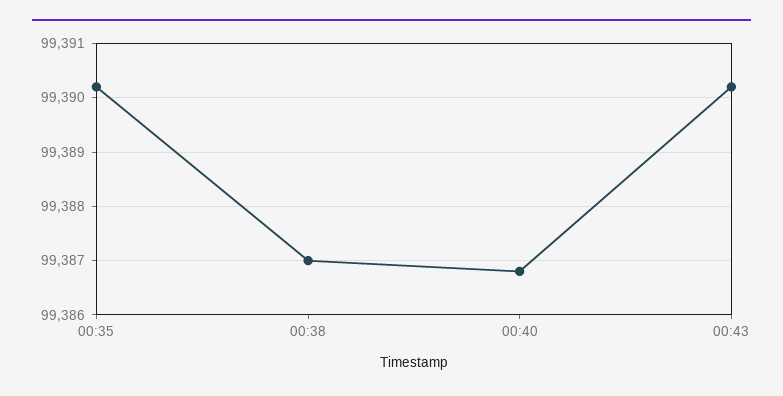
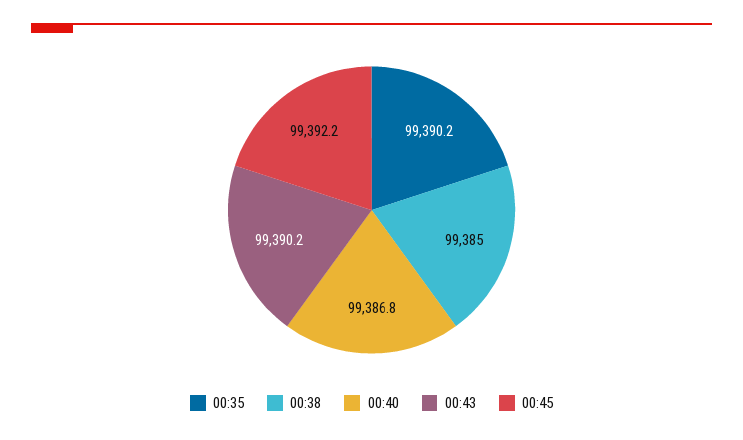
00:38: 99387 -> 99385
00:45: none -> 99392.2

